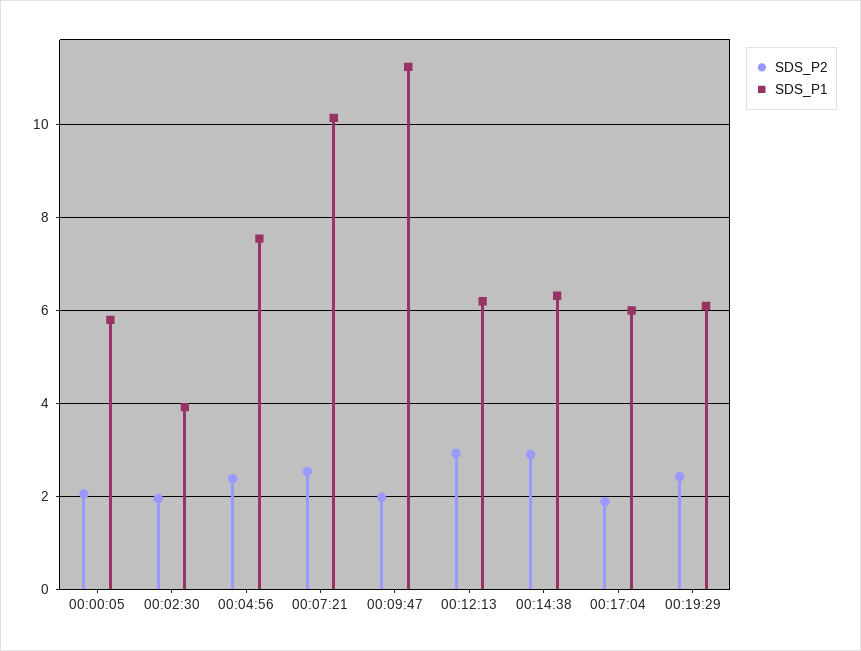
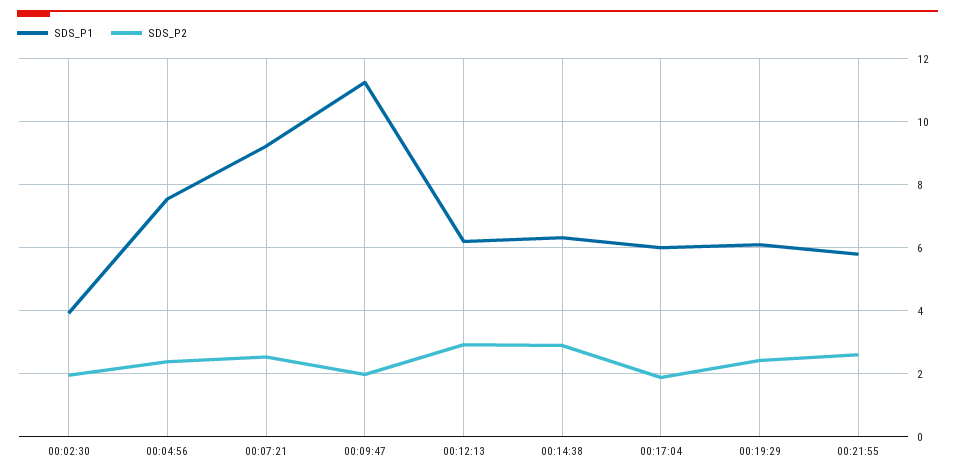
SDS_P2, 00:00:05: 2 -> none
SDS_P1, 00:00:05: 5.8 -> none
SDS_P1, 00:07:21: 10.2 -> 9.2
SDS_P1, 00:21:55: none -> 5.8
SDS_P2, 00:21:55: none -> 2.6

